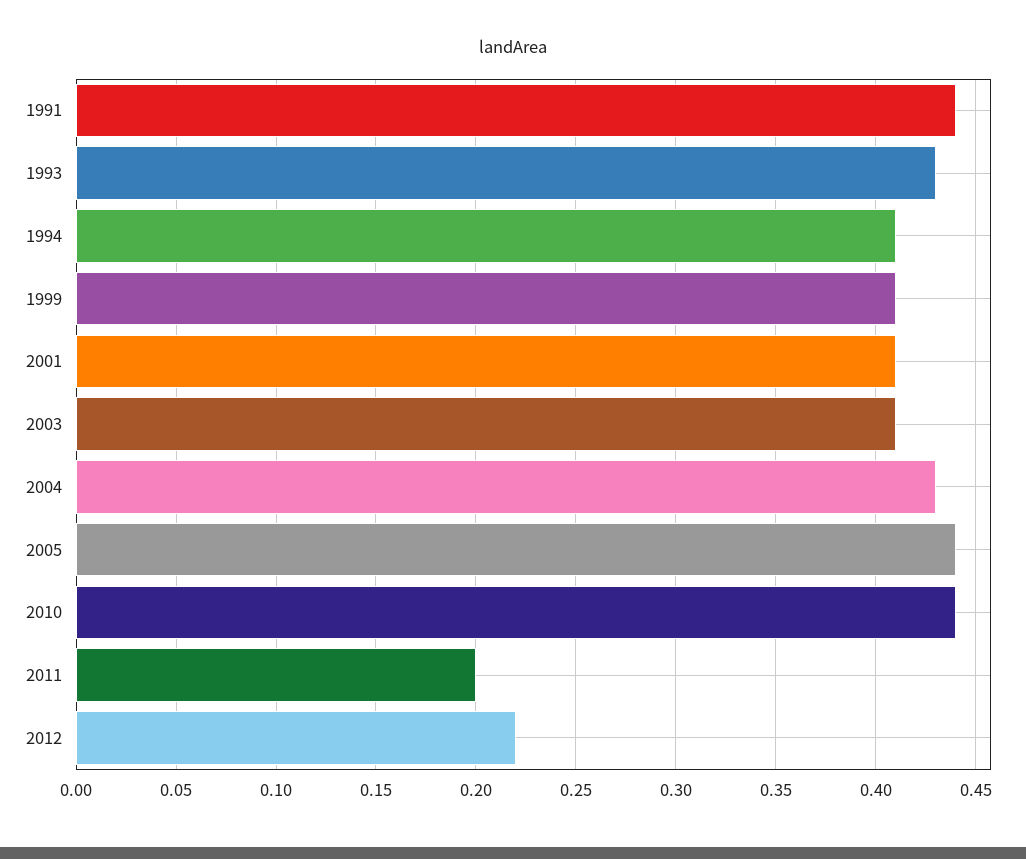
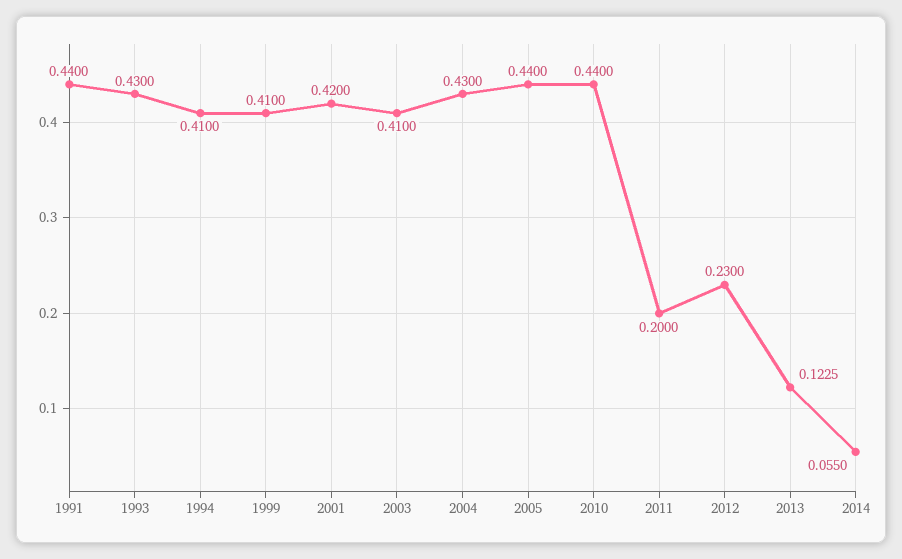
2001: 0.41 -> 0.42
2012: 0.22 -> 0.23
2013: none -> 0.1225
2014: none -> 0.055

